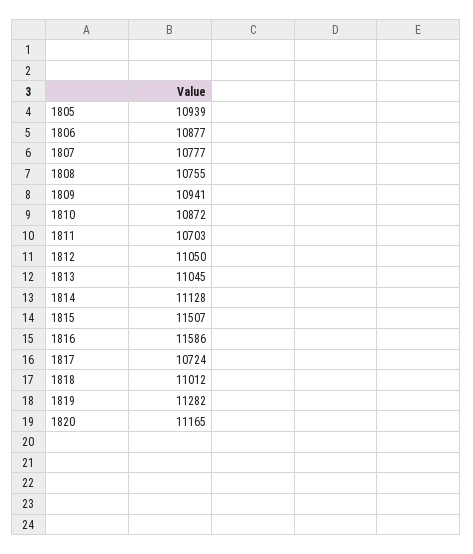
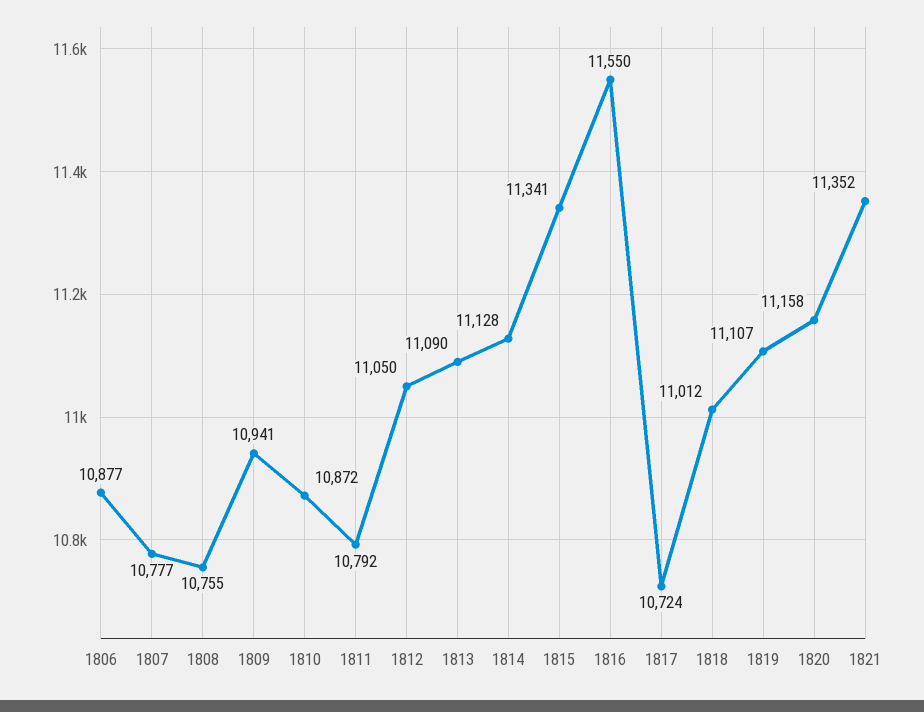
1805: 10939 -> none
1811: 10703 -> 10792
1813: 11045 -> 11090
1815: 11507 -> 11341
1816: 11586 -> 11550
1819: 11282 -> 11107
1820: 11165 -> 11158
1821: none -> 11352

